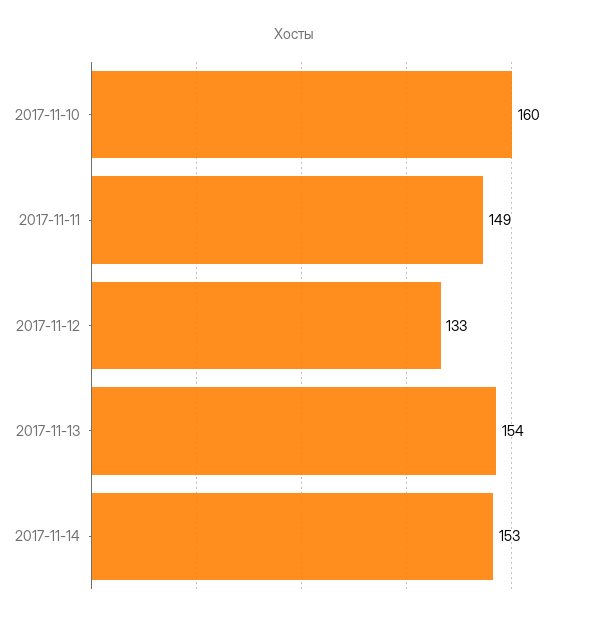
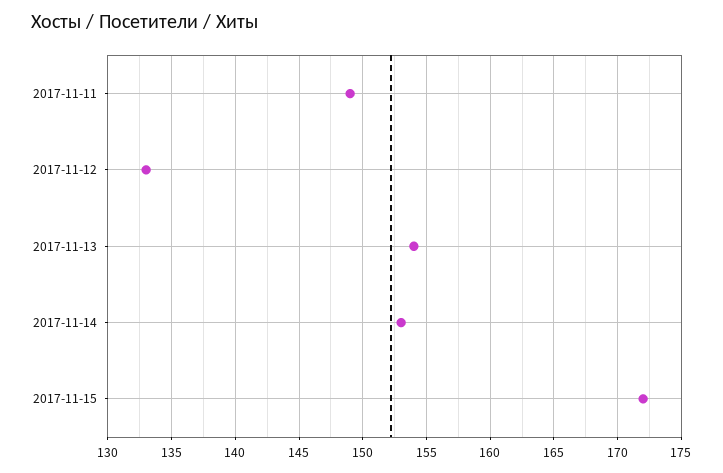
2017-11-10: 160 -> none
2017-11-15: none -> 172

